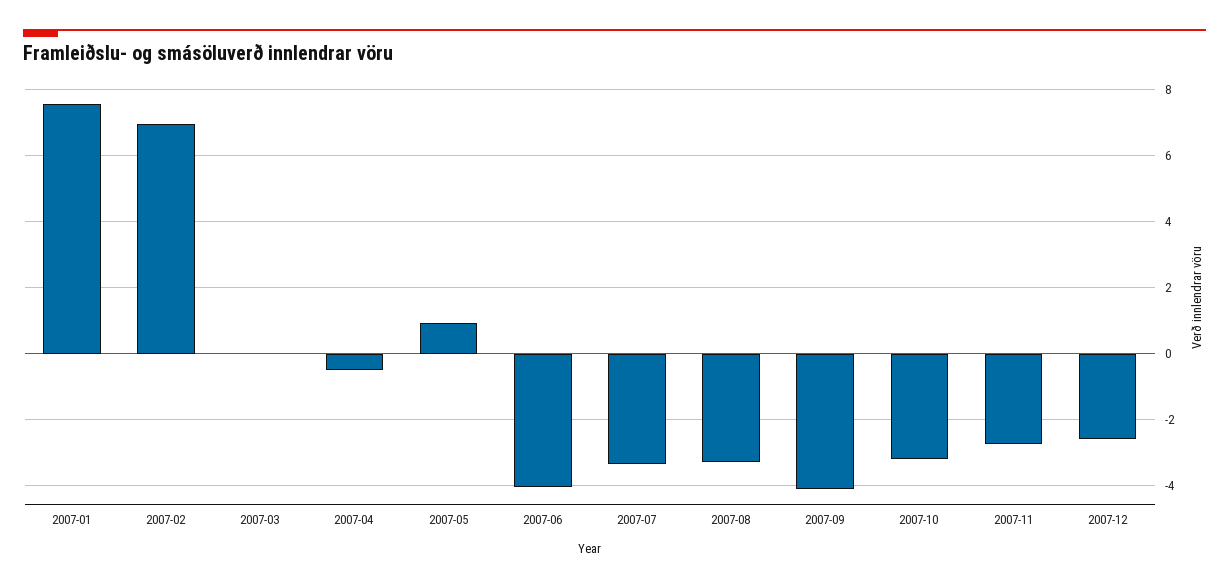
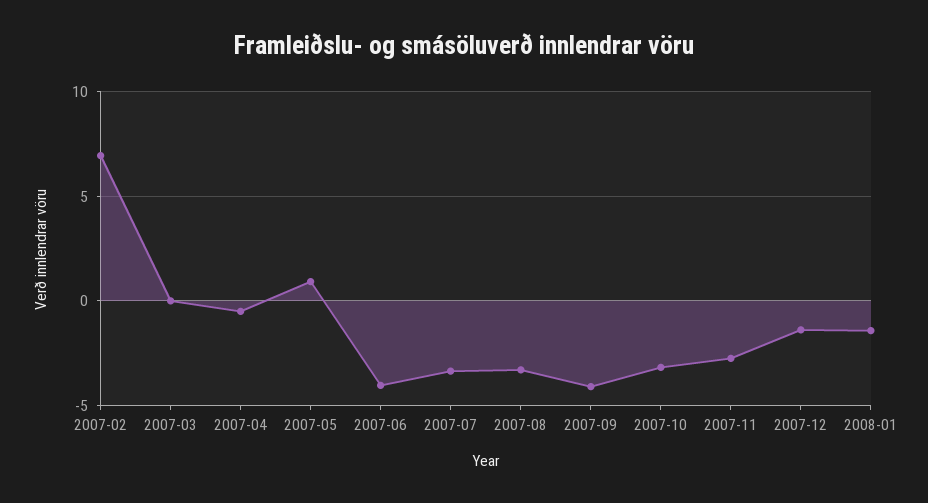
2007-01: 7.6 -> none
2007-12: -2.6 -> -1.5
2008-01: none -> -1.5

